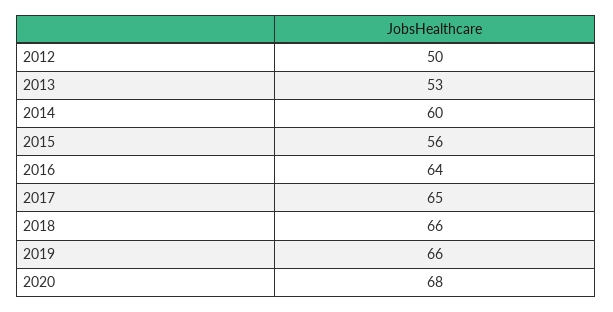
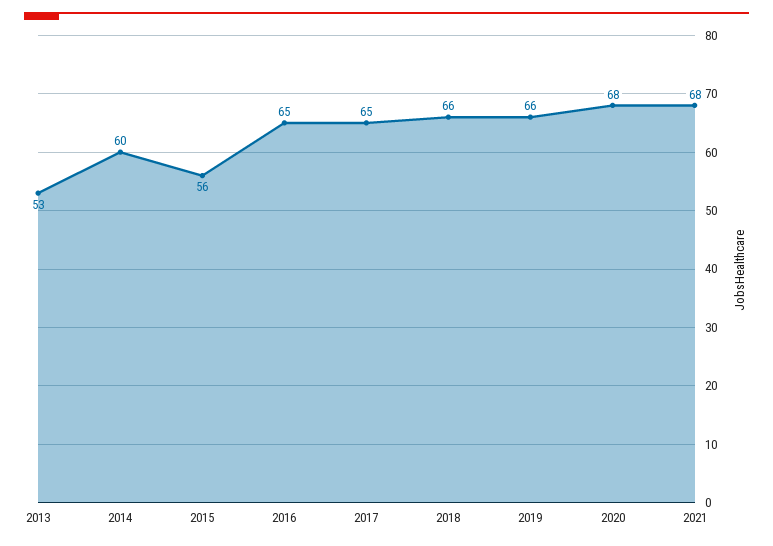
2012: 50 -> none
2016: 64 -> 65
2021: none -> 68

